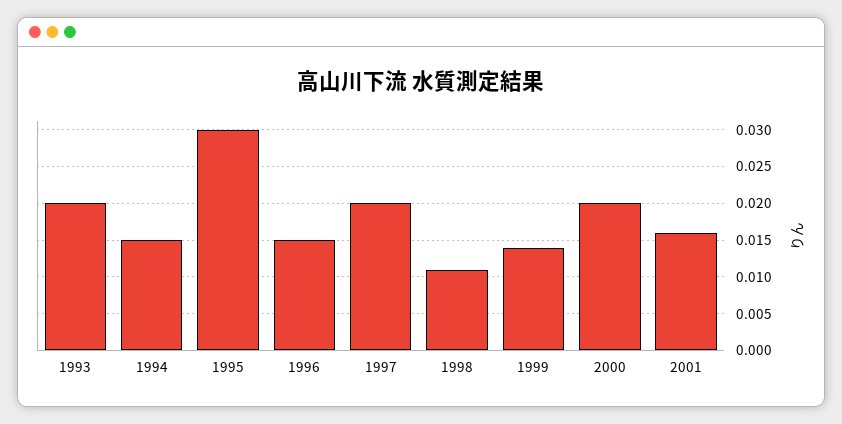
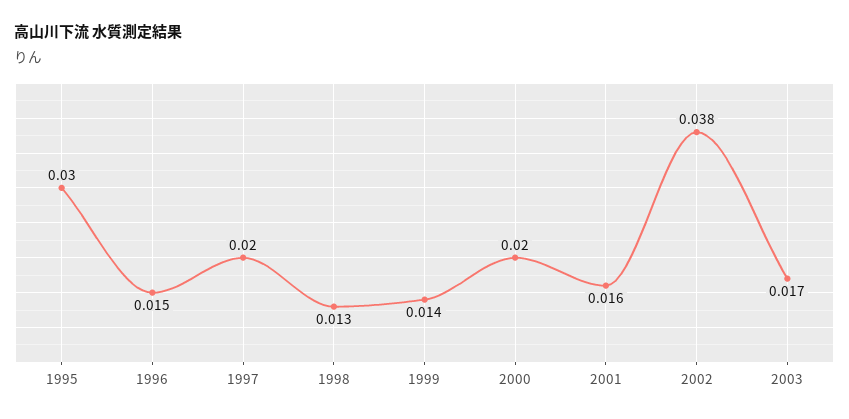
1993: 0.02 -> none
1994: 0.015 -> none
1998: 0.011 -> 0.013
2002: none -> 0.038
2003: none -> 0.017

